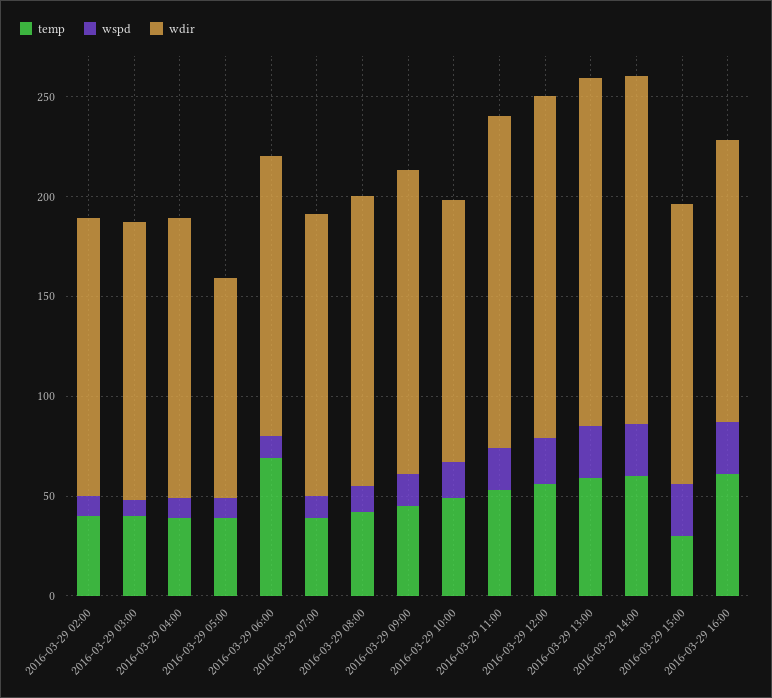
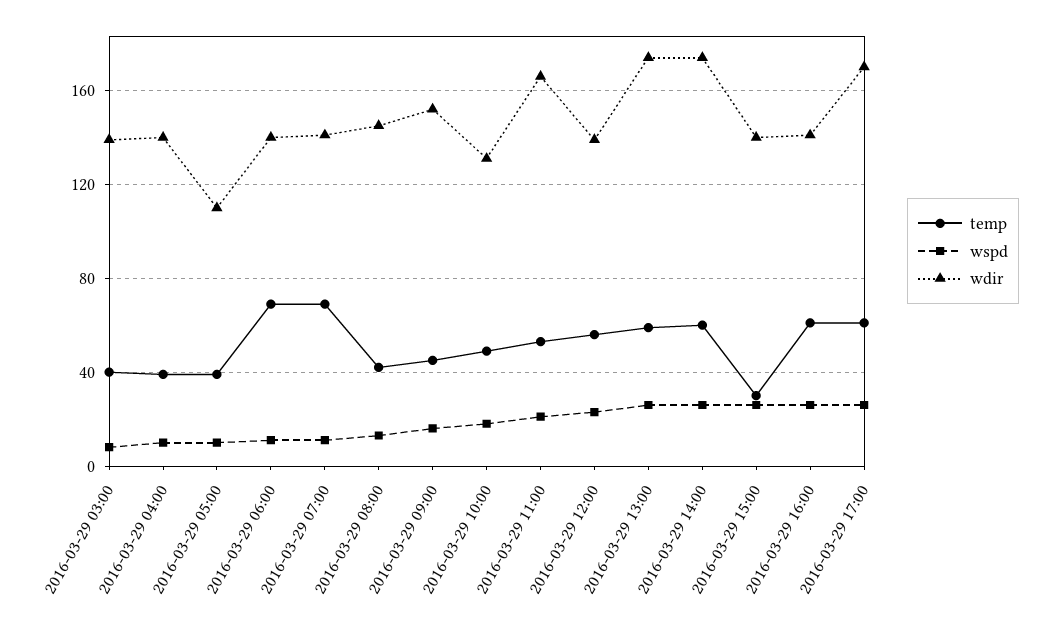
temp, 2016-03-29 02:00: 40 -> none
wspd, 2016-03-29 02:00: 10 -> none
wdir, 2016-03-29 02:00: 140 -> none
temp, 2016-03-29 07:00: 40 -> 70
wdir, 2016-03-29 12:00: 170 -> 140
temp, 2016-03-29 17:00: none -> 60
wspd, 2016-03-29 17:00: none -> 25
wdir, 2016-03-29 17:00: none -> 170

